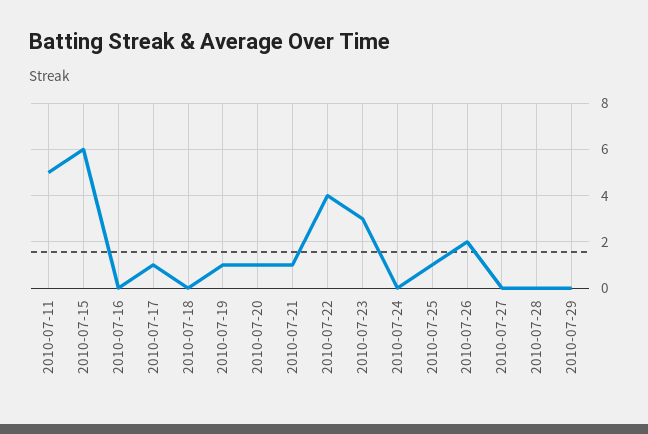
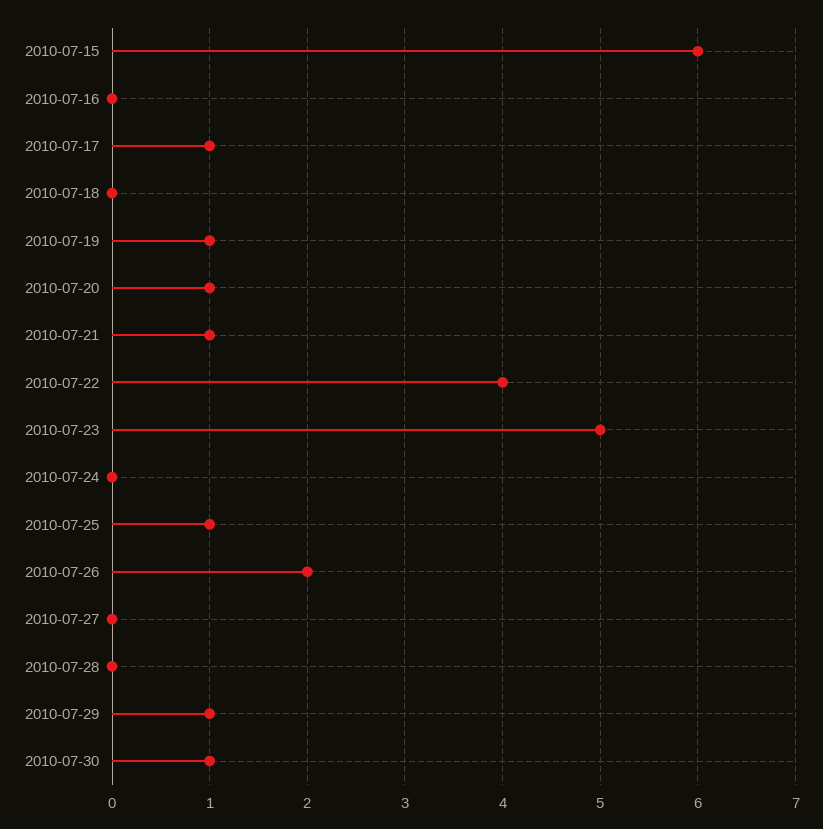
2010-07-11: 5 -> none
2010-07-23: 3 -> 5
2010-07-29: 0 -> 1
2010-07-30: none -> 1

